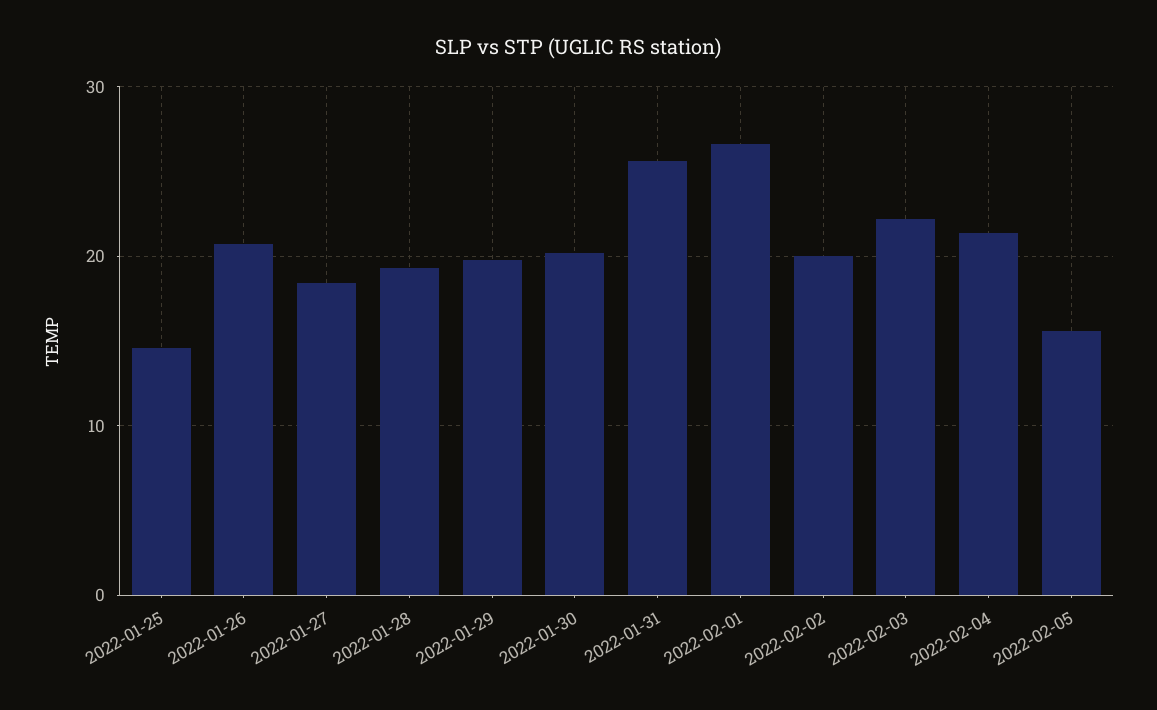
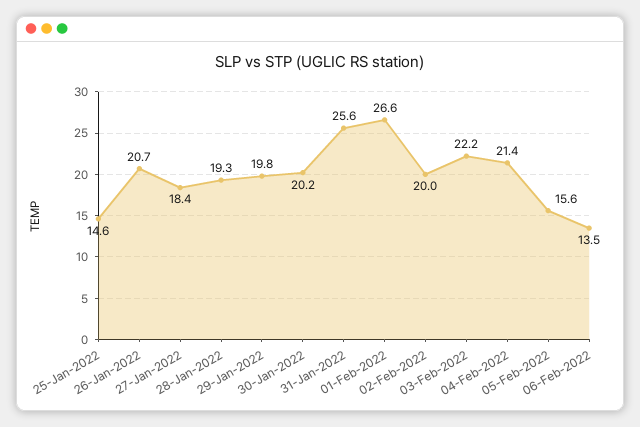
06-Feb-2022: none -> 13.5

